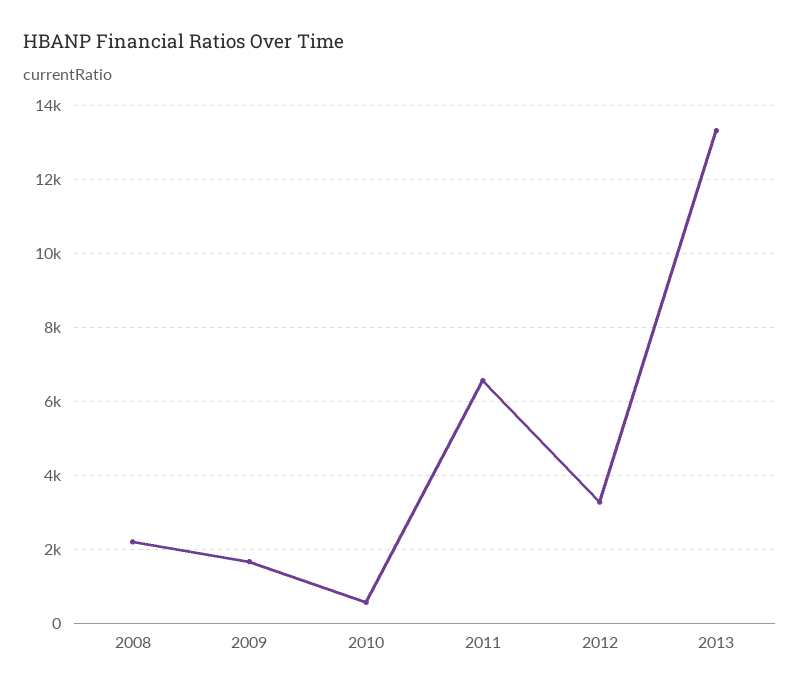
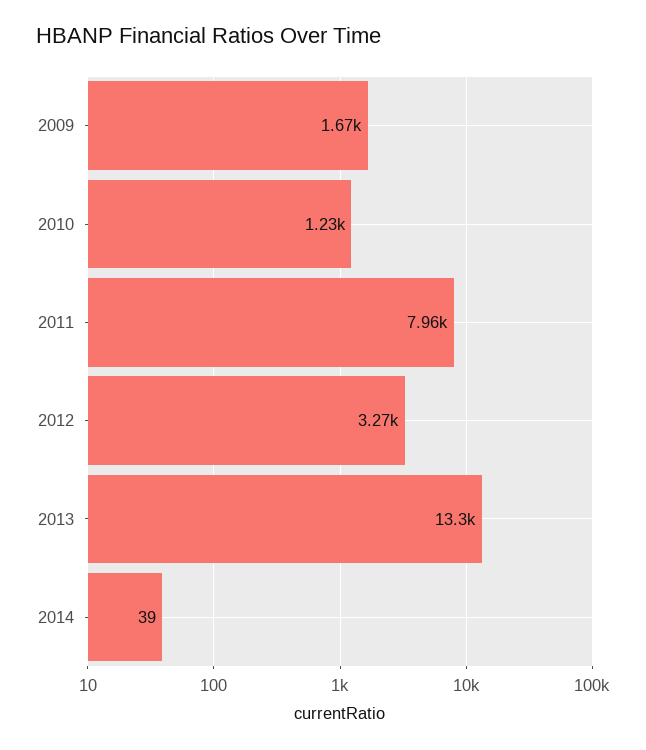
2008: 2200 -> none
2010: 600 -> 1230
2011: 6600 -> 7960
2014: none -> 39

